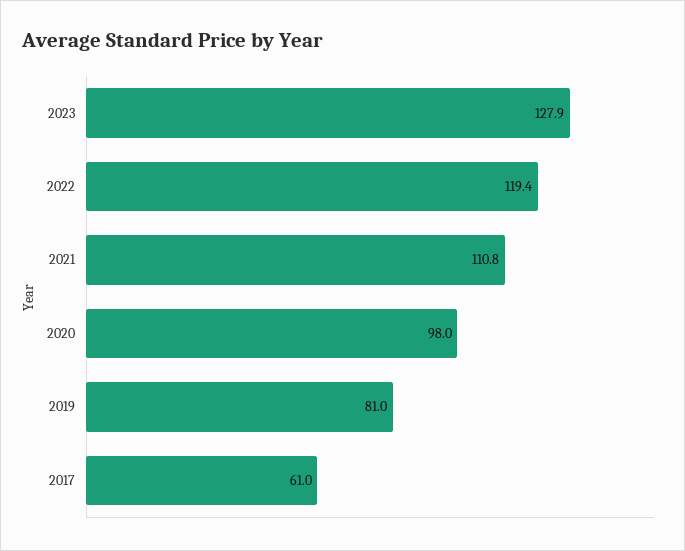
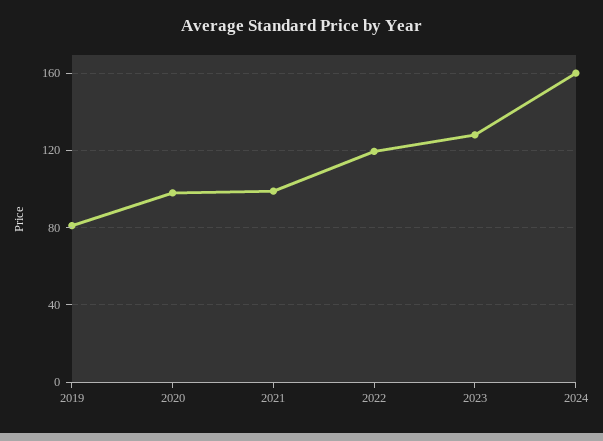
2021: 110.8 -> 100
2017: 61 -> none
2024: none -> 160

